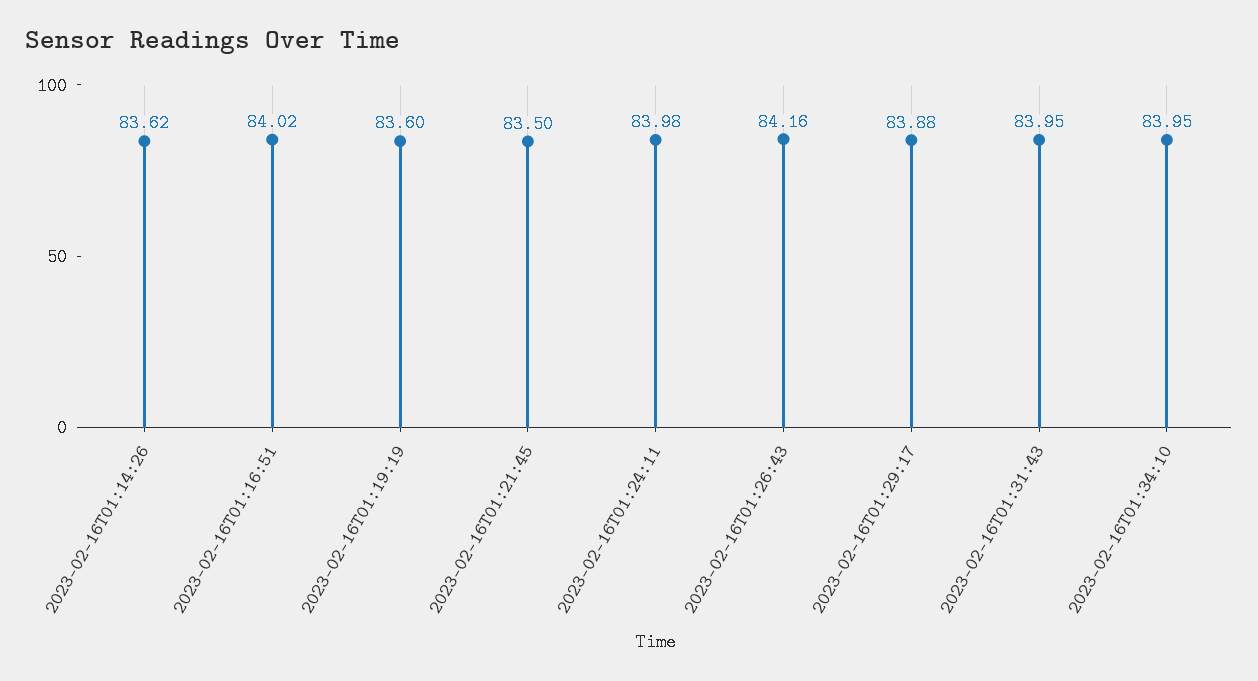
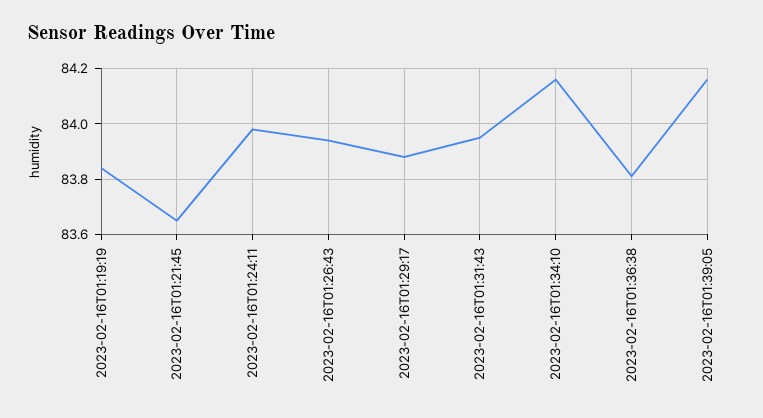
2023-02-16T01:14:26: 83.62 -> none
2023-02-16T01:16:51: 84.02 -> none
2023-02-16T01:19:19: 83.6 -> 83.85
2023-02-16T01:21:45: 83.5 -> 83.65
2023-02-16T01:26:43: 84.16 -> 83.95
2023-02-16T01:34:10: 83.95 -> 84.15
2023-02-16T01:36:38: none -> 83.8
2023-02-16T01:39:05: none -> 84.15

